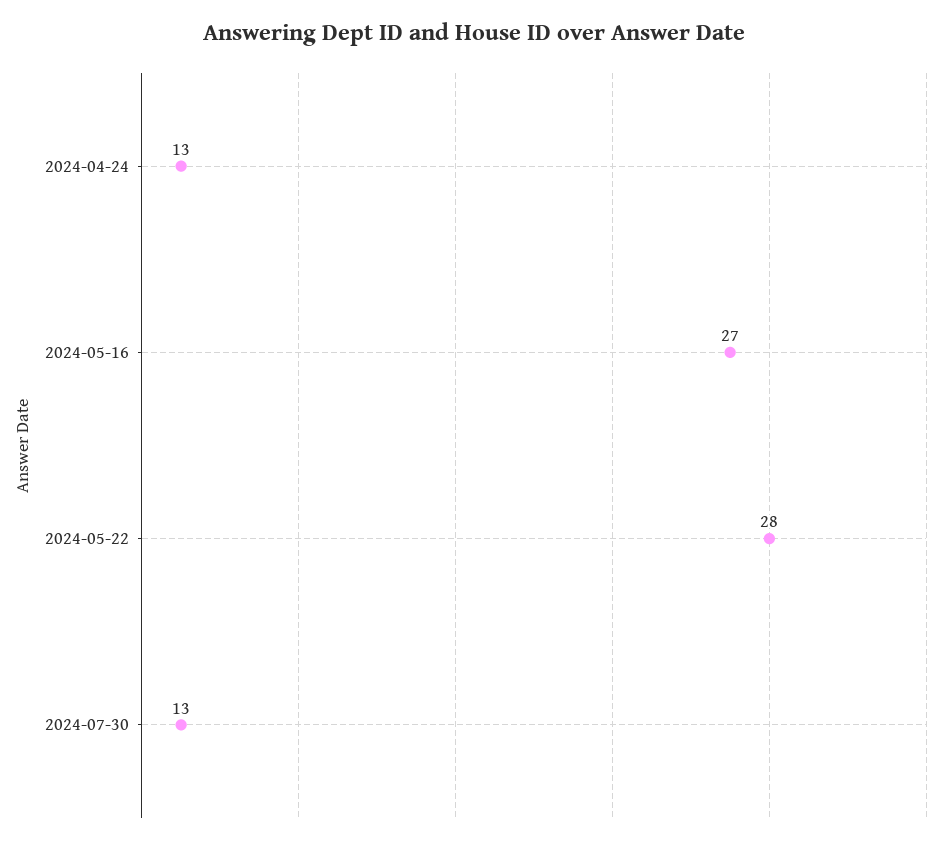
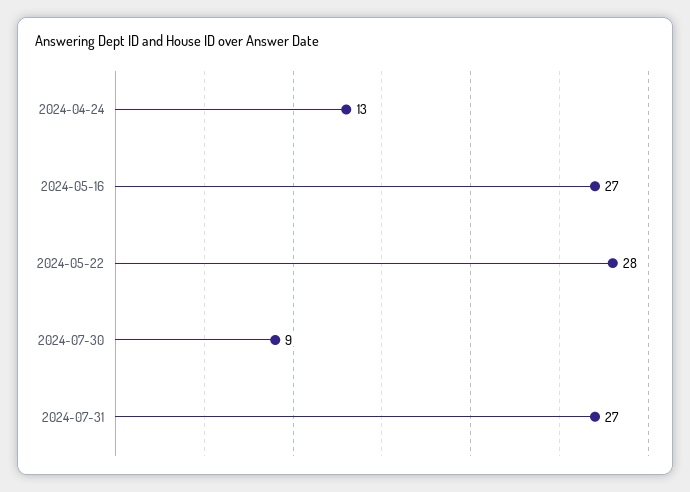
2024-07-30: 13 -> 9
2024-07-31: none -> 27

